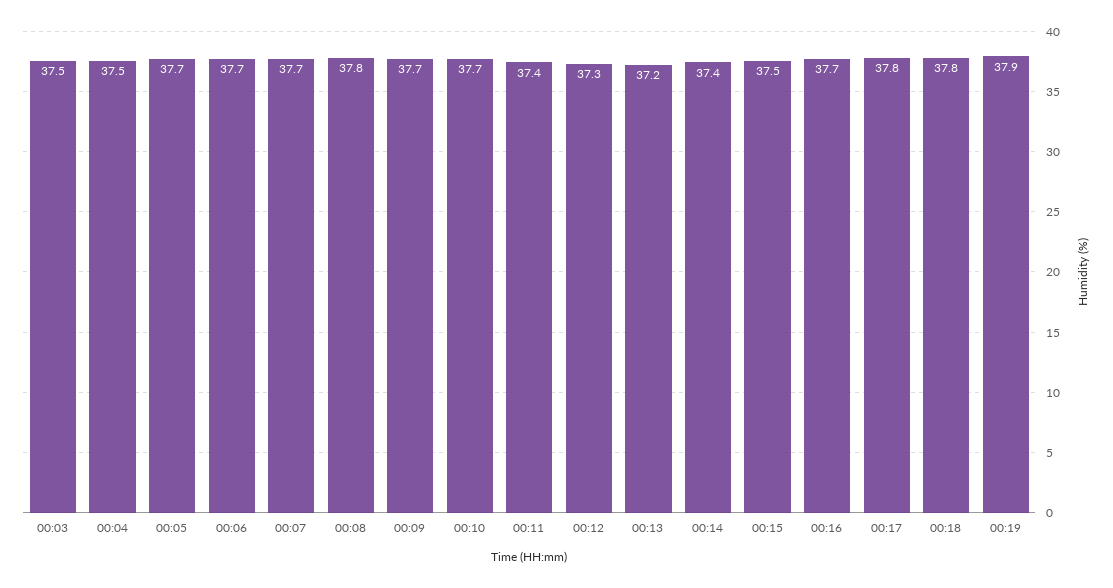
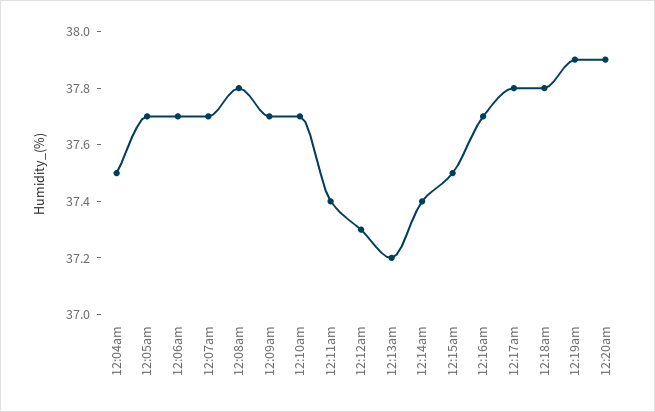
00:03: 37.5 -> none
12:20am: none -> 37.9

